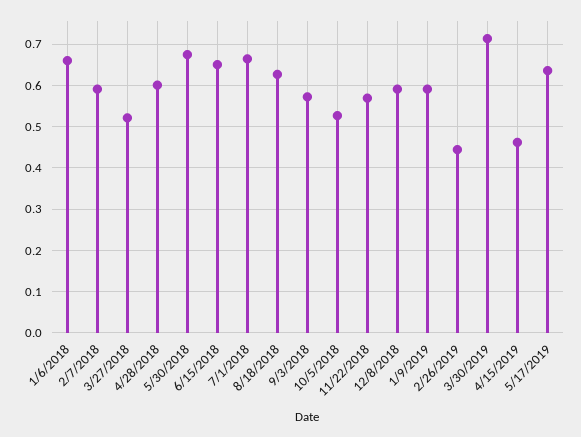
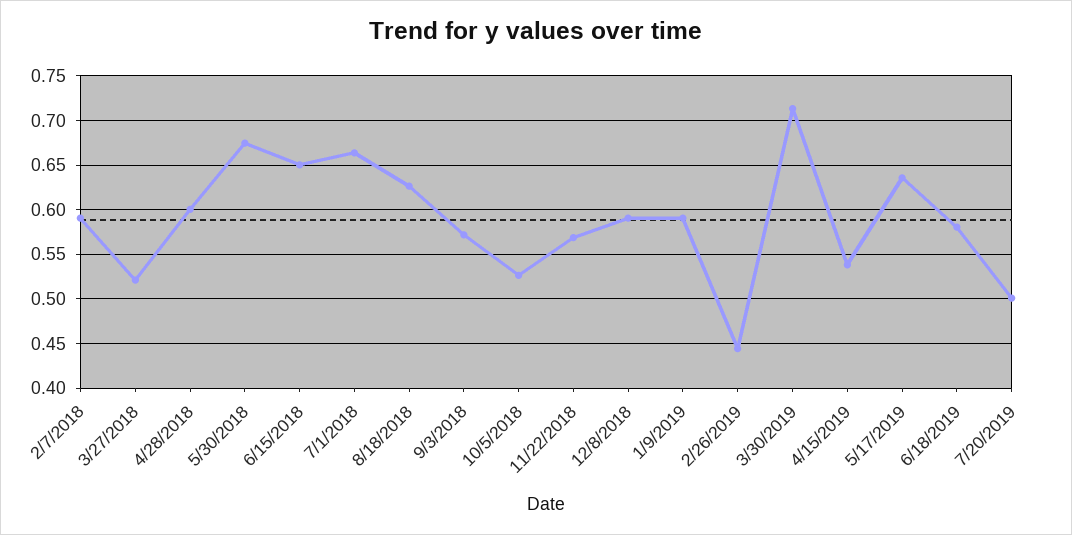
1/6/2018: 0.66 -> none
4/15/2019: 0.46 -> 0.54
6/18/2019: none -> 0.58
7/20/2019: none -> 0.5

